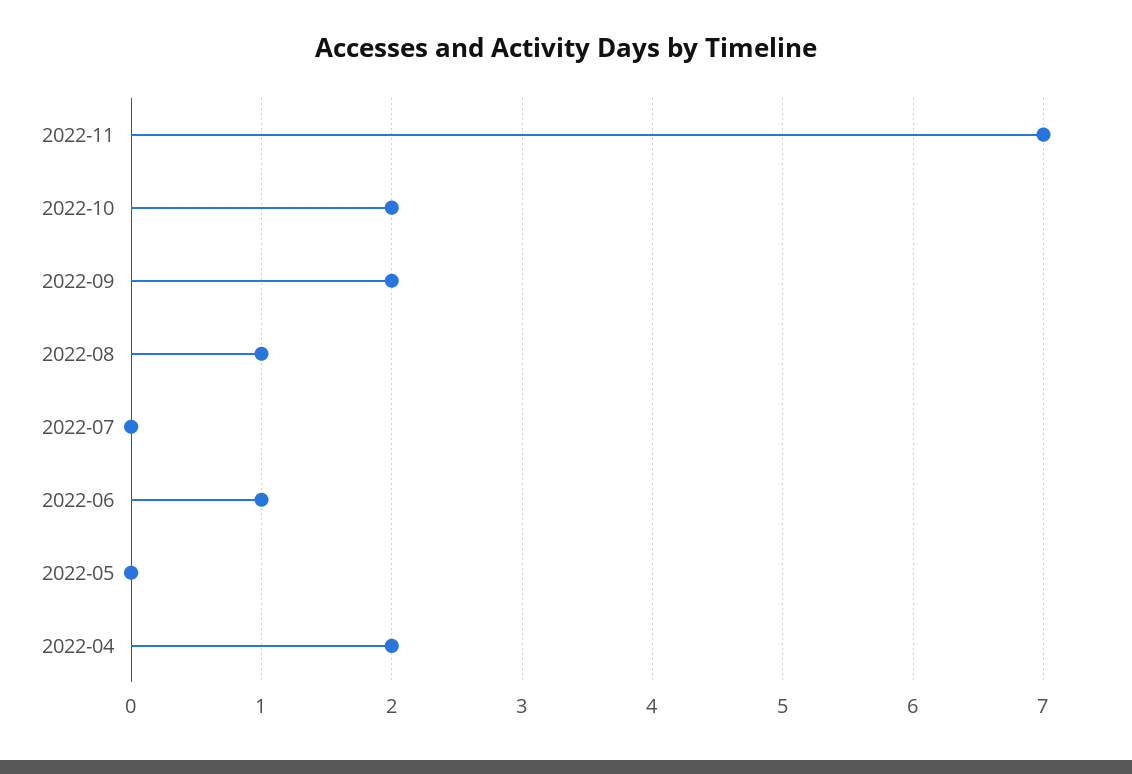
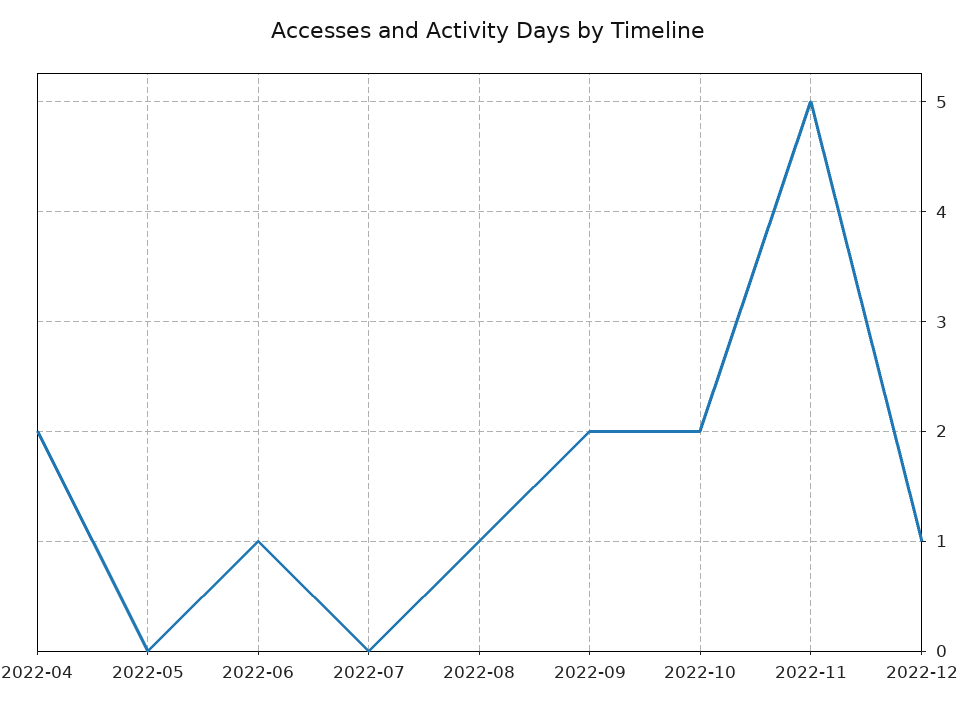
2022-11: 7 -> 5
2022-12: none -> 1

